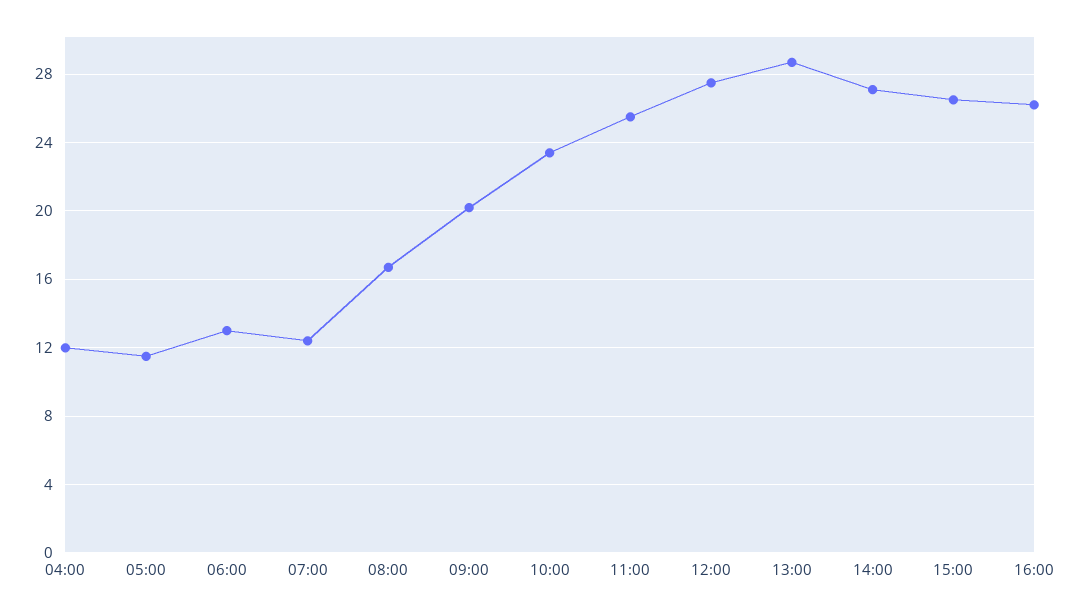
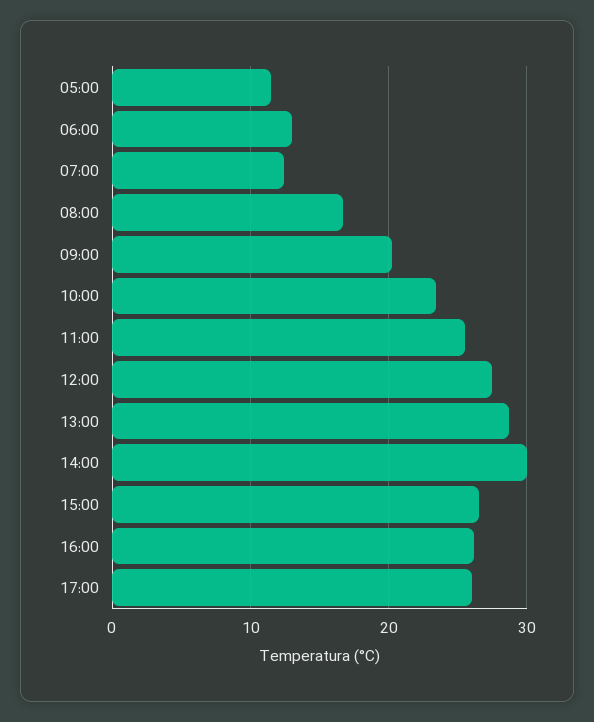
04:00: 12 -> none
14:00: 27 -> 30
17:00: none -> 26

